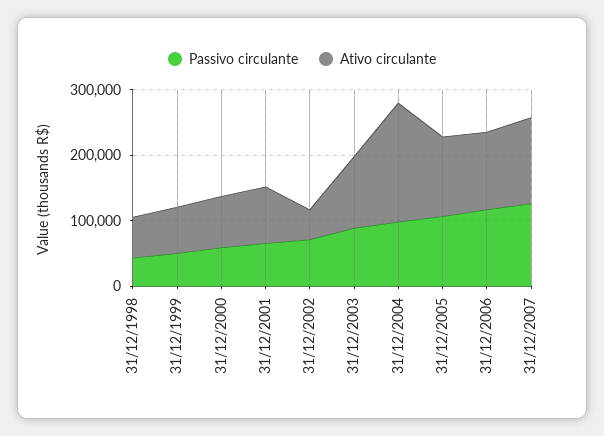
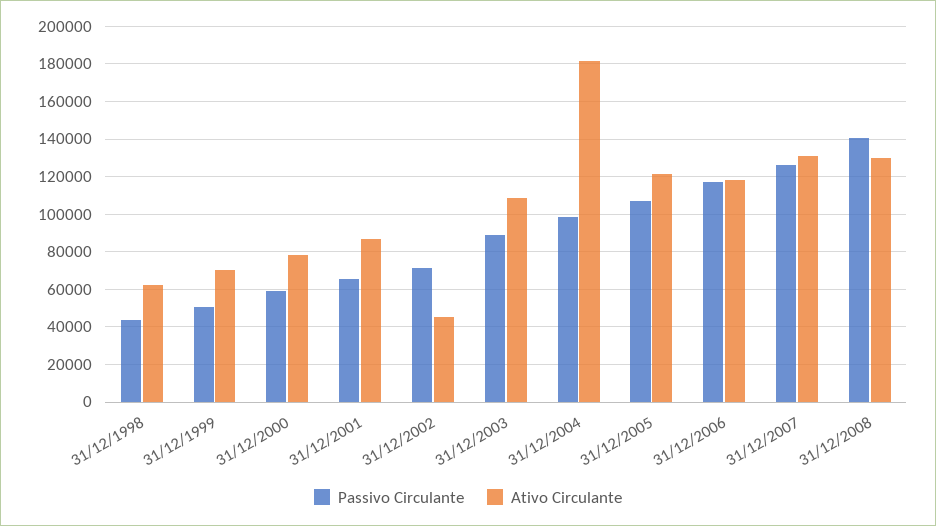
Passivo circulante, 31/12/2008: none -> 140000
Ativo circulante, 31/12/2008: none -> 130000

